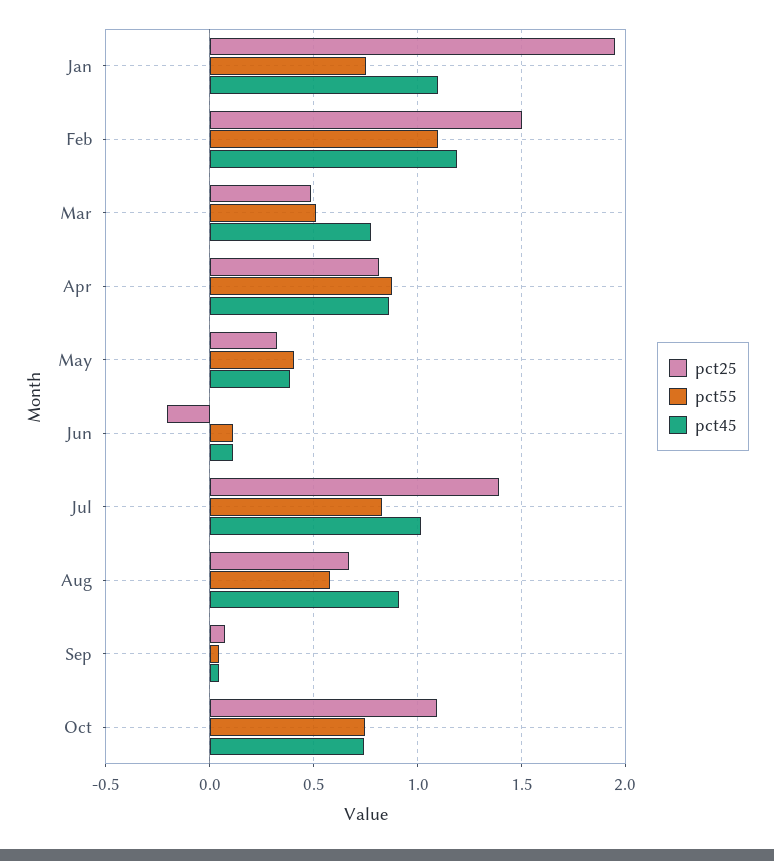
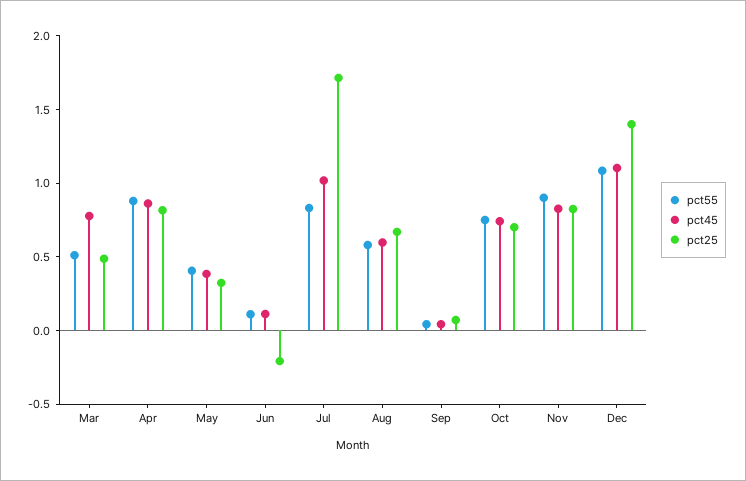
pct25, Jan: 1.95 -> none
pct55, Jan: 0.75 -> none
pct45, Jan: 1.1 -> none
pct25, Feb: 1.5 -> none
pct55, Feb: 1.1 -> none
pct45, Feb: 1.2 -> none
pct25, Jul: 1.4 -> 1.7
pct45, Aug: 0.9 -> 0.6
pct25, Oct: 1.1 -> 0.7
pct55, Nov: none -> 0.9
pct45, Nov: none -> 0.8
pct25, Nov: none -> 0.8
pct55, Dec: none -> 1.1
pct45, Dec: none -> 1.1
pct25, Dec: none -> 1.4

